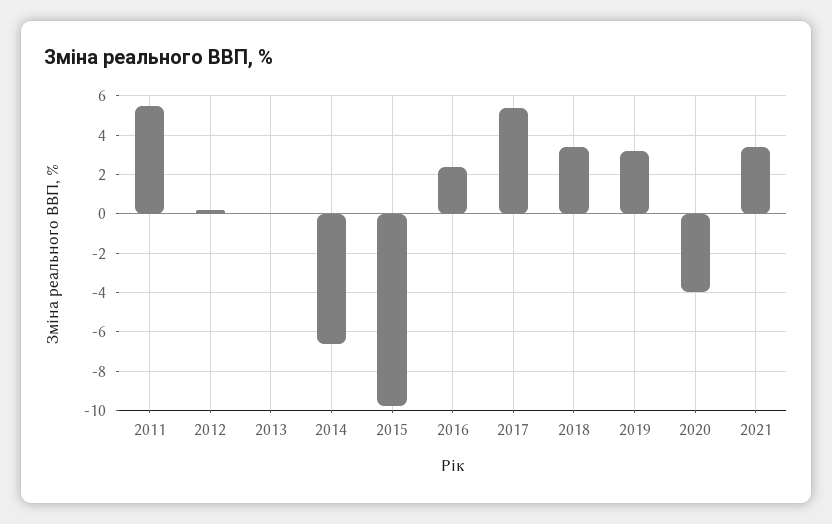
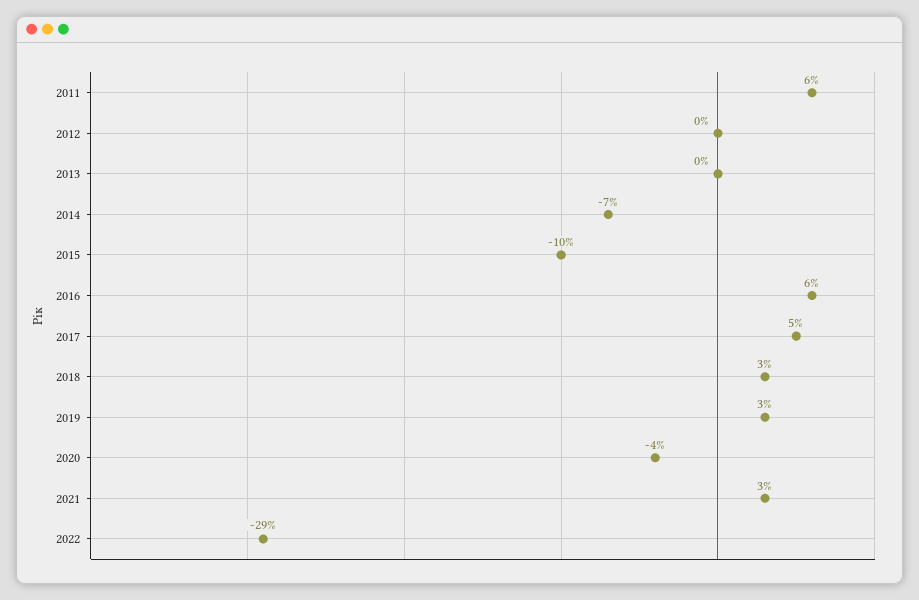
2016: 2.5 -> 6
2022: none -> -29

